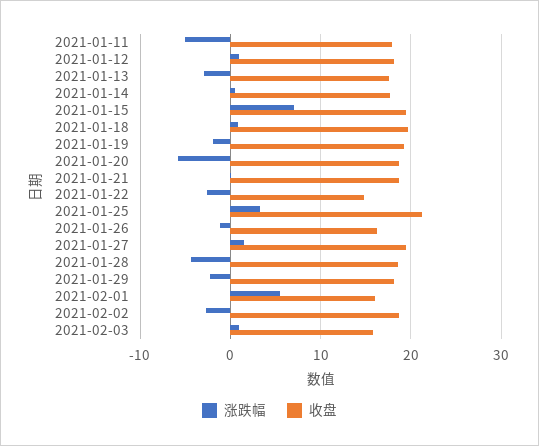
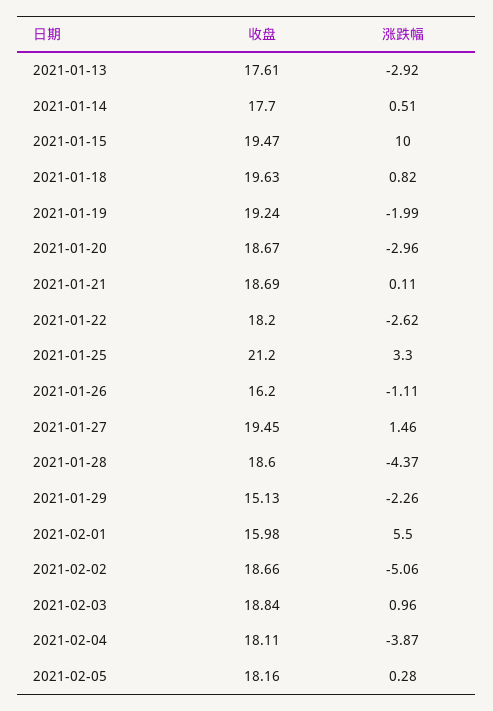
涨跌幅, 2021-01-11: -5 -> none
收盘, 2021-01-11: 18 -> none
涨跌幅, 2021-01-12: 1 -> none
收盘, 2021-01-12: 18 -> none
涨跌幅, 2021-01-15: 7 -> 10
涨跌幅, 2021-01-20: -6 -> -2.96
收盘, 2021-01-22: 15 -> 18.2
收盘, 2021-01-29: 18 -> 15.13
涨跌幅, 2021-02-02: -3 -> -5.06
收盘, 2021-02-03: 16 -> 18.84
收盘, 2021-02-04: none -> 18.11
涨跌幅, 2021-02-04: none -> -3.87
收盘, 2021-02-05: none -> 18.16
涨跌幅, 2021-02-05: none -> 0.28

